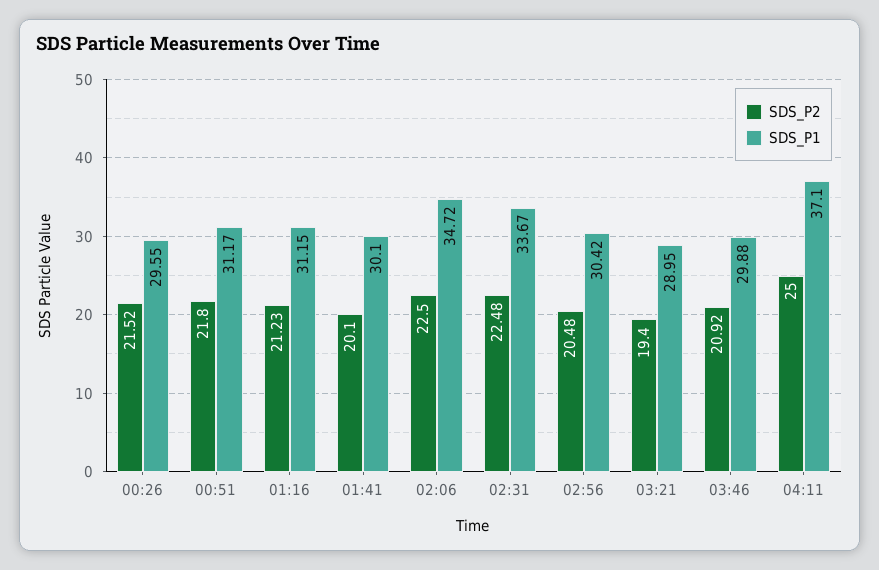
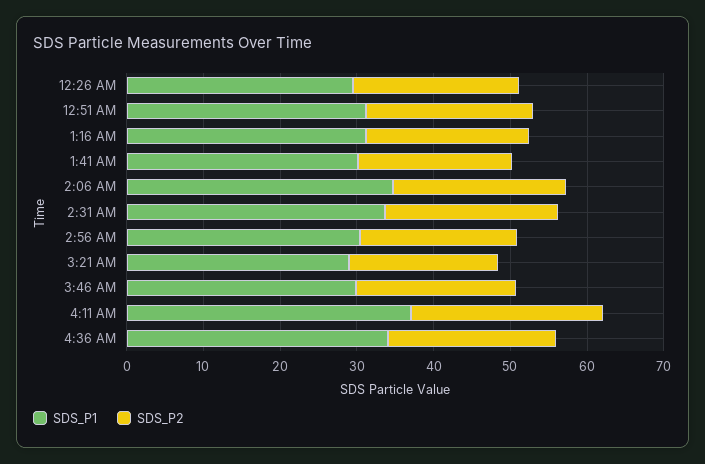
SDS_P1, 4:36 AM: none -> 34
SDS_P2, 4:36 AM: none -> 22

